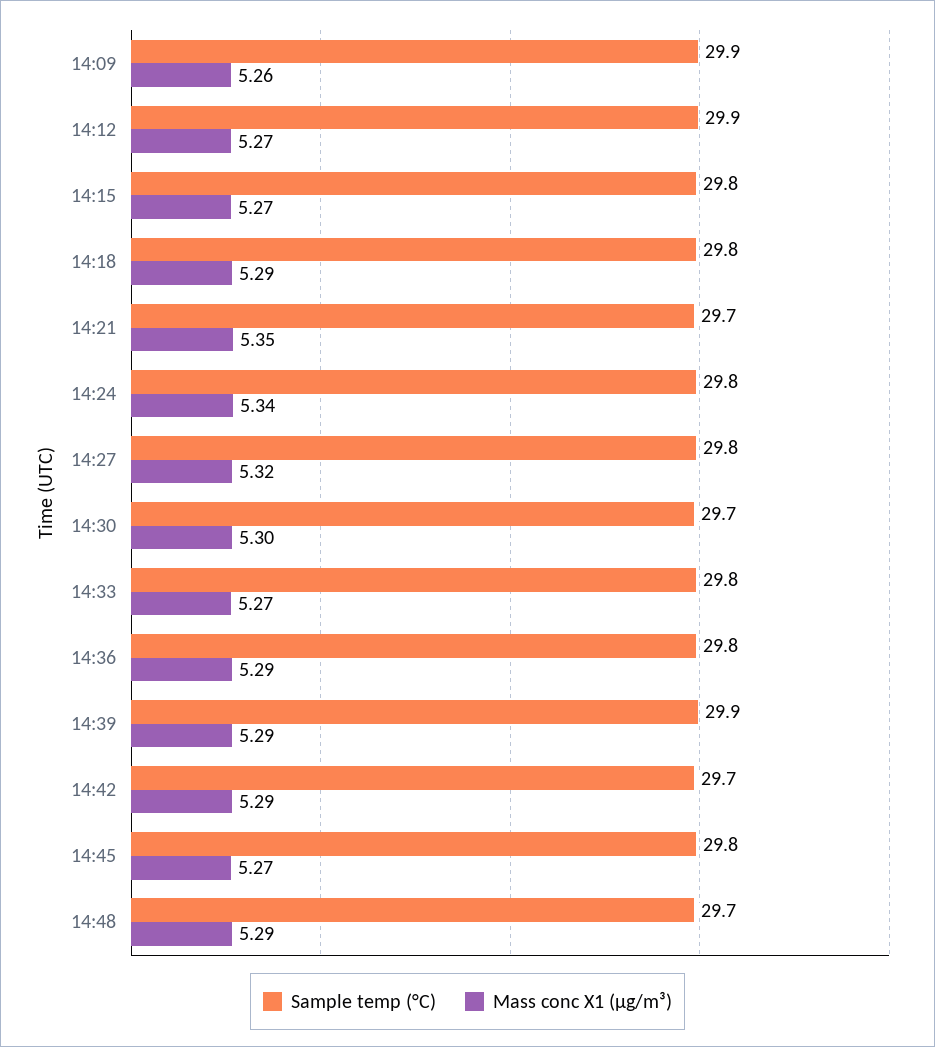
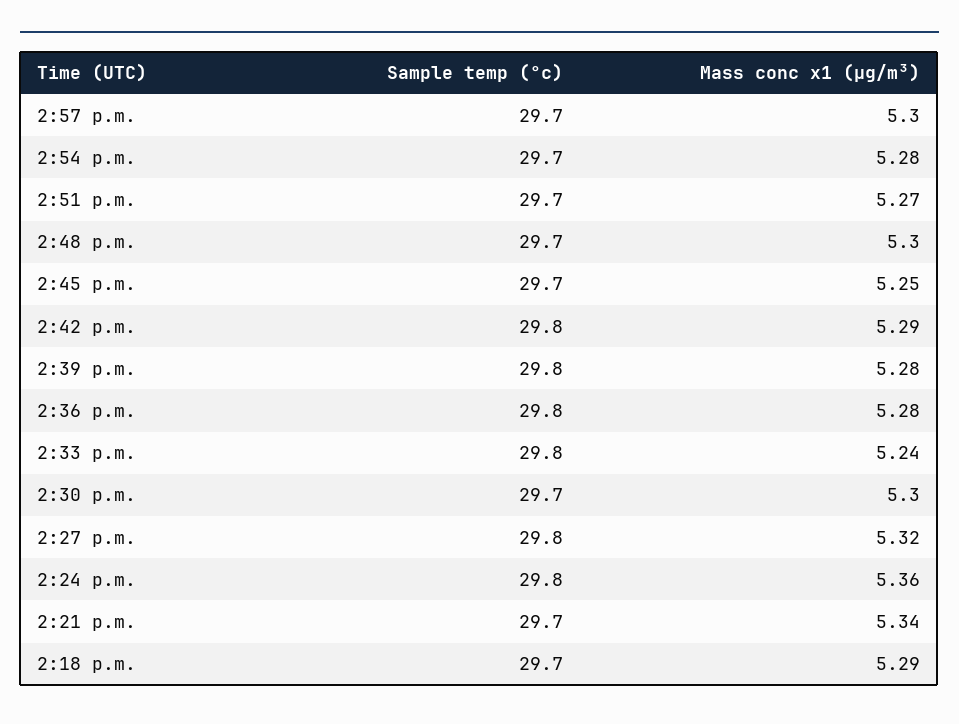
Sample temp (°C), 14:09: 29.9 -> none
Mass conc X1 (μg/m³), 14:09: 5.26 -> none
Sample temp (°C), 14:12: 29.9 -> none
Mass conc X1 (μg/m³), 14:12: 5.27 -> none
Sample temp (°C), 14:15: 29.8 -> none
Mass conc X1 (μg/m³), 14:15: 5.27 -> none
Sample temp (°C), 14:18: 29.8 -> 29.7
Mass conc X1 (μg/m³), 14:21: 5.35 -> 5.34
Mass conc X1 (μg/m³), 14:24: 5.34 -> 5.36
Mass conc X1 (μg/m³), 14:33: 5.27 -> 5.24
Mass conc X1 (μg/m³), 14:36: 5.29 -> 5.28
Sample temp (°C), 14:39: 29.9 -> 29.8
Mass conc X1 (μg/m³), 14:39: 5.29 -> 5.28
Sample temp (°C), 14:42: 29.7 -> 29.8
Sample temp (°C), 14:45: 29.8 -> 29.7
Mass conc X1 (μg/m³), 14:45: 5.27 -> 5.25
Mass conc X1 (μg/m³), 14:48: 5.29 -> 5.3
Sample temp (°C), 2:57 p.m.: none -> 29.7
Mass conc X1 (μg/m³), 2:57 p.m.: none -> 5.3
Sample temp (°C), 2:54 p.m.: none -> 29.7
Mass conc X1 (μg/m³), 2:54 p.m.: none -> 5.28
Sample temp (°C), 2:51 p.m.: none -> 29.7
Mass conc X1 (μg/m³), 2:51 p.m.: none -> 5.27

